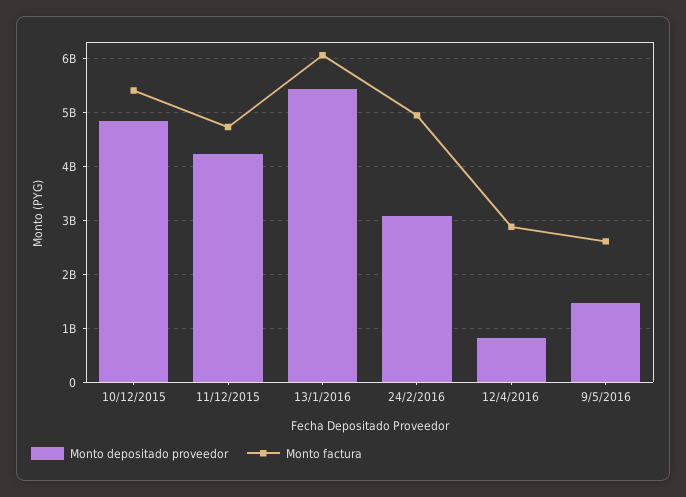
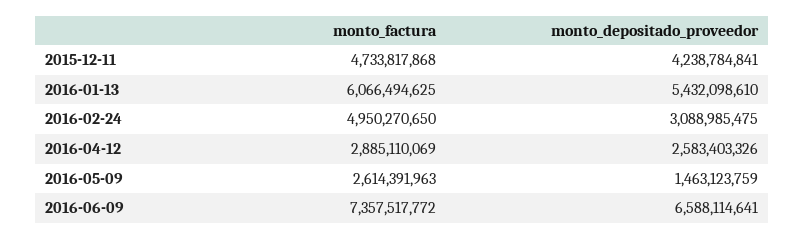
Monto depositado proveedor, 10/12/2015: 4800000000 -> none
Monto factura, 10/12/2015: 5400000000 -> none
Monto depositado proveedor, 12/4/2016: 800000000 -> 2583403326
Monto factura, 2016-06-09: none -> 7357517772
Monto depositado proveedor, 2016-06-09: none -> 6588114641

